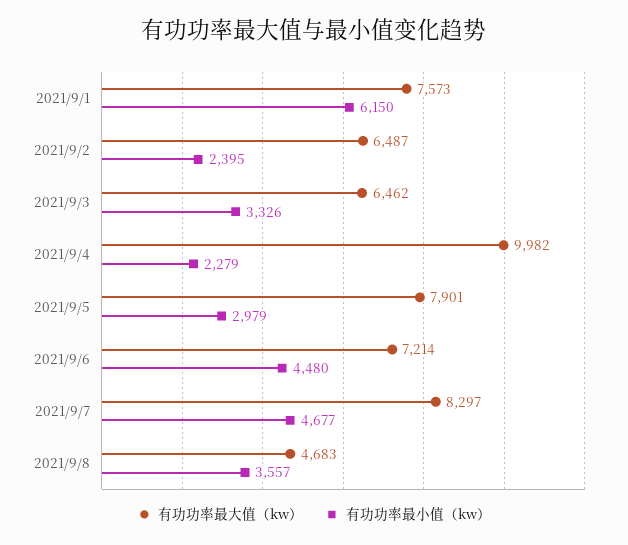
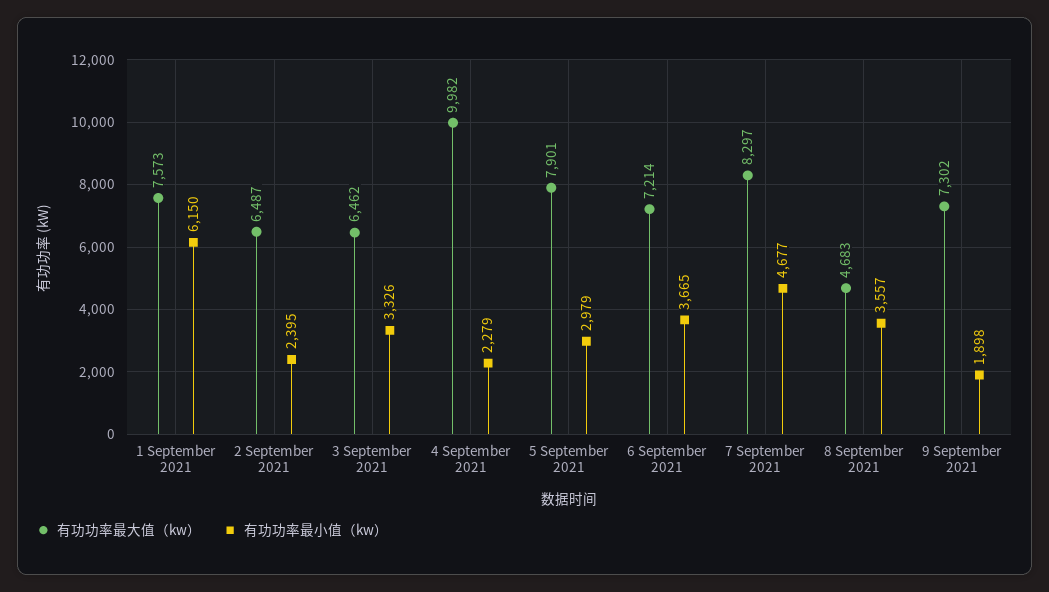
有功功率最小值（kw）, 2021/9/6: 4480 -> 3665
有功功率最大值（kw）, 9 September 2021: none -> 7302
有功功率最小值（kw）, 9 September 2021: none -> 1898

